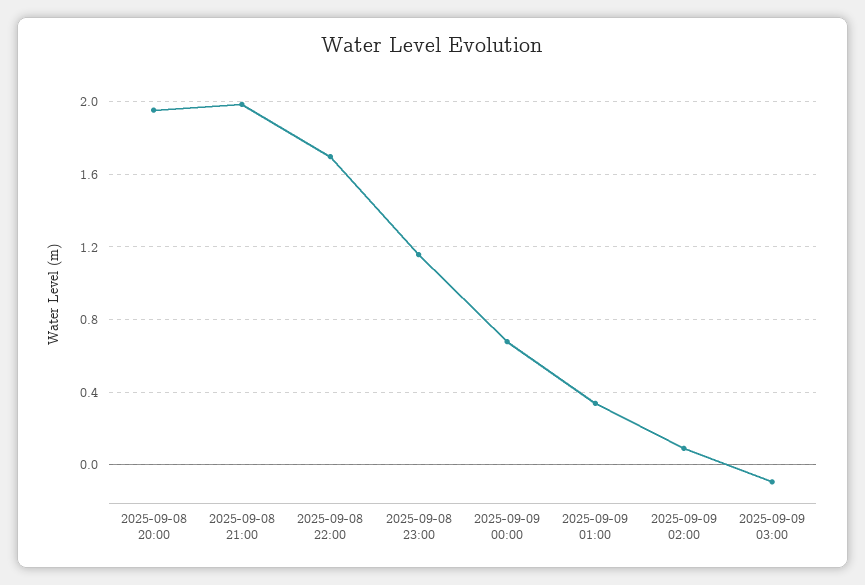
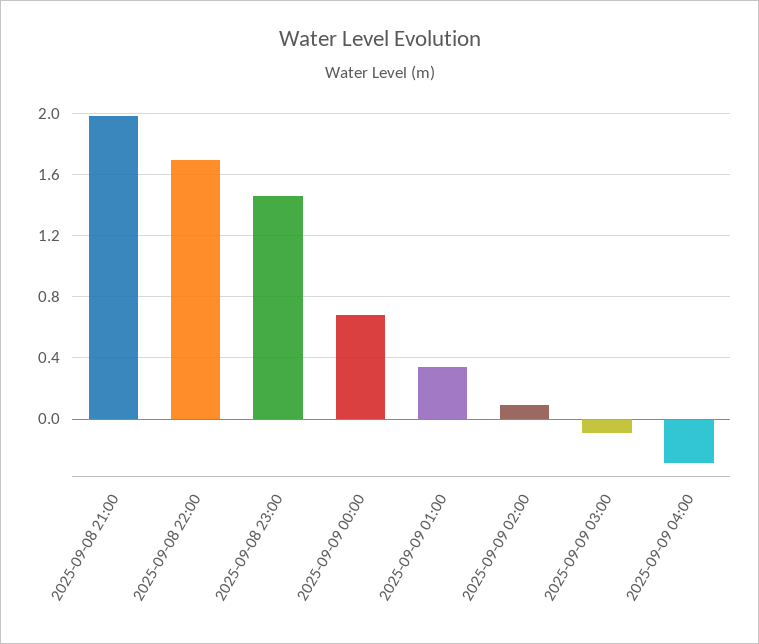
2025-09-08 20:00: 1.95 -> none
2025-09-08 23:00: 1.15 -> 1.45
2025-09-09 04:00: none -> -0.3

